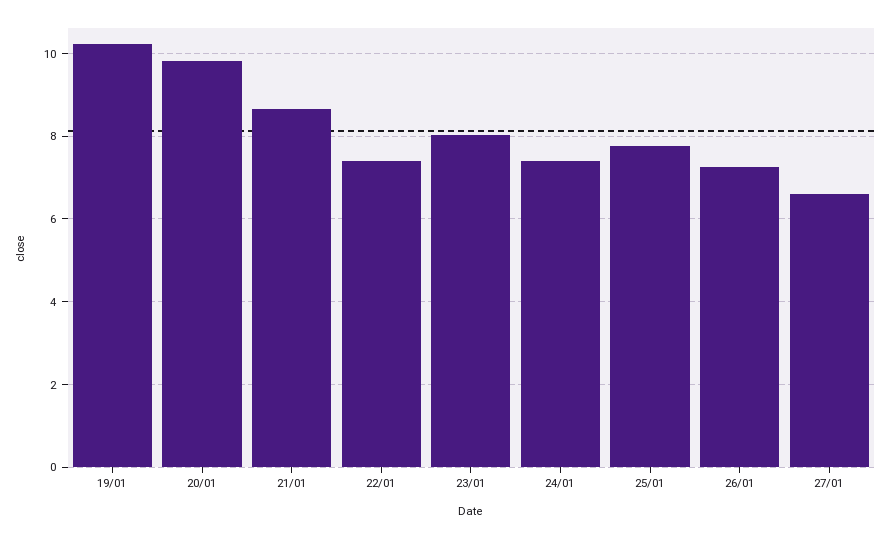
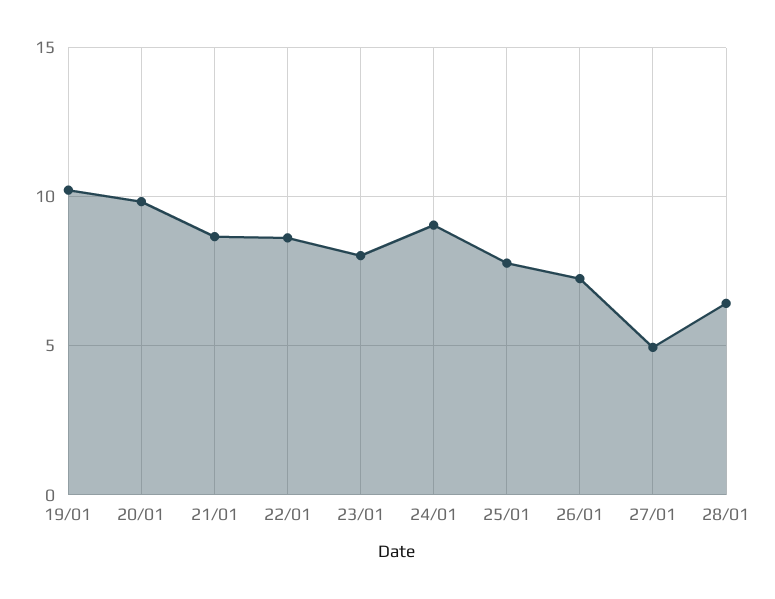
22/01: 7.4 -> 8.5
24/01: 7.4 -> 9
27/01: 6.6 -> 5
28/01: none -> 6.5

